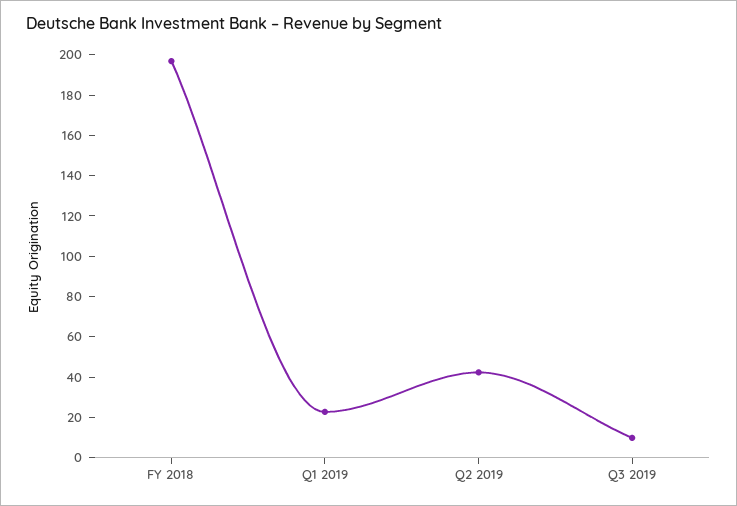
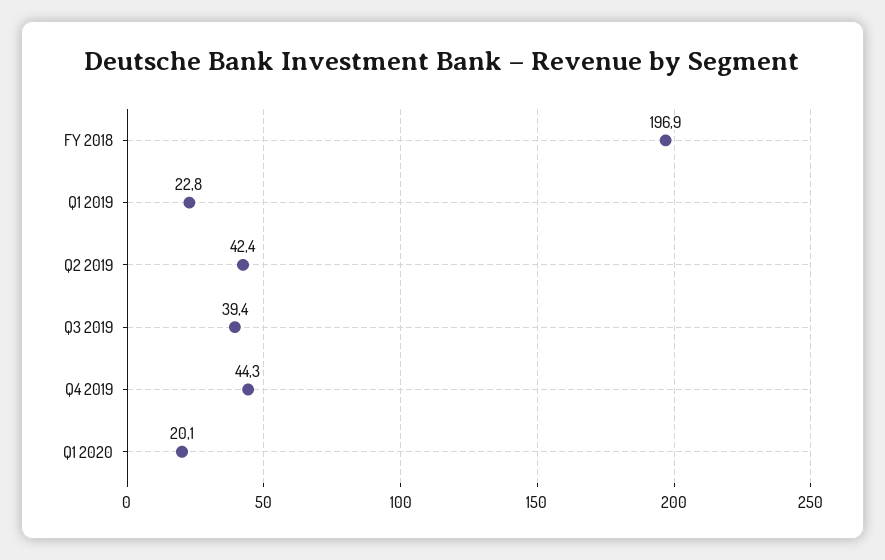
Q3 2019: 10 -> 39.4
Q4 2019: none -> 44.3
Q1 2020: none -> 20.1

